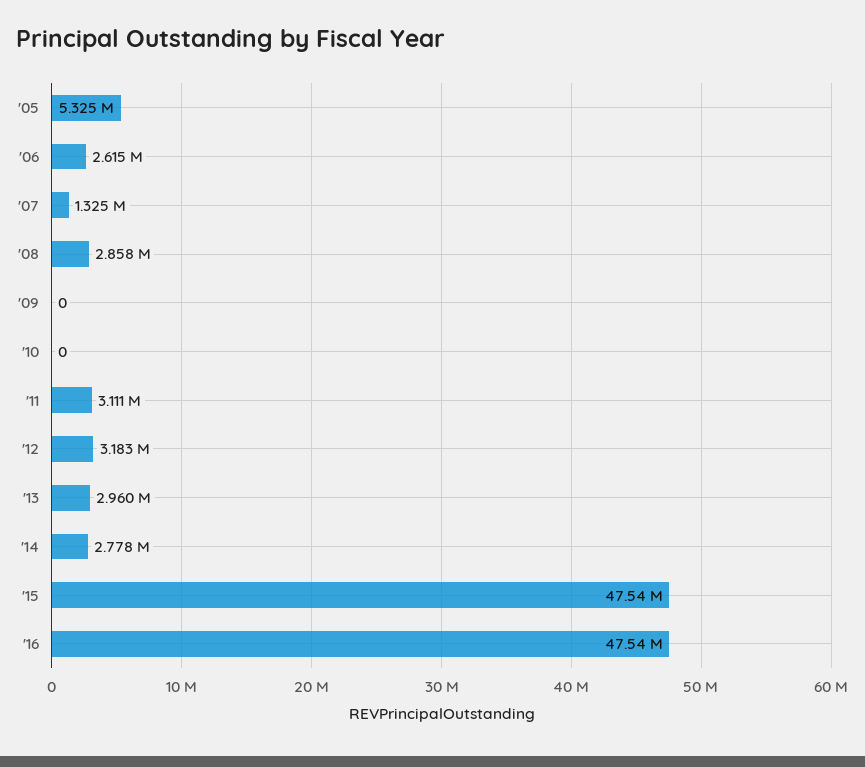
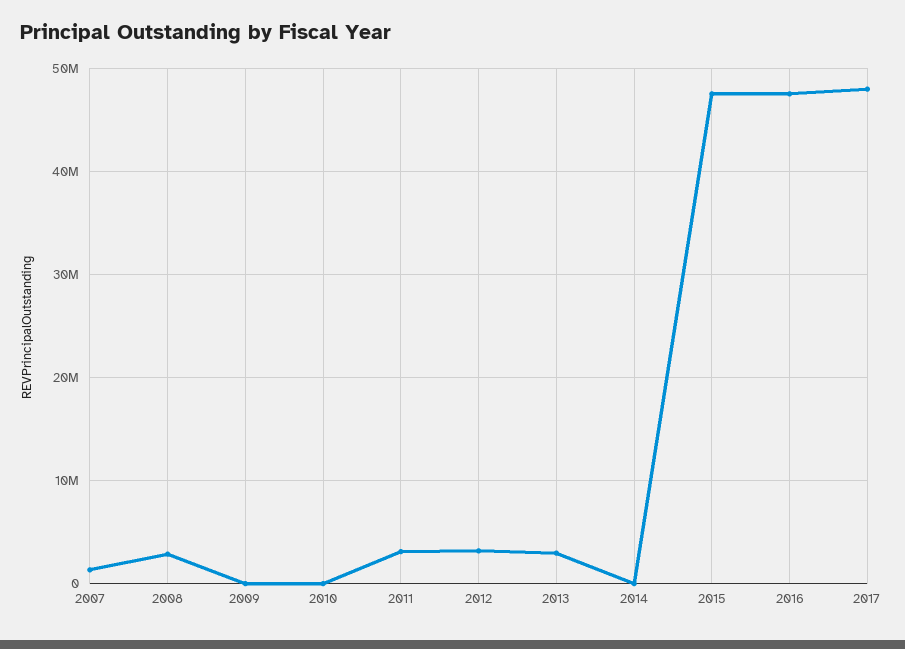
'05: 5325000 -> none
'06: 2615000 -> none
'14: 2778000 -> 0
2017: none -> 48000000

